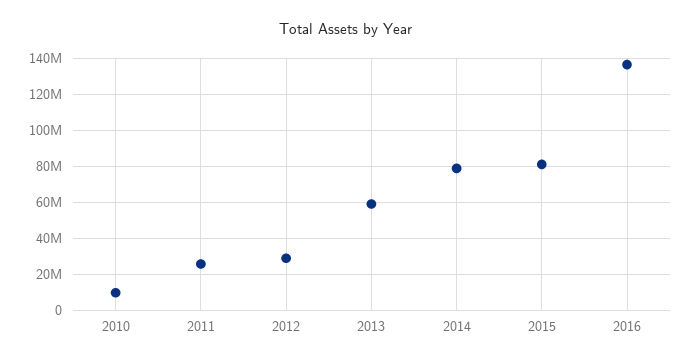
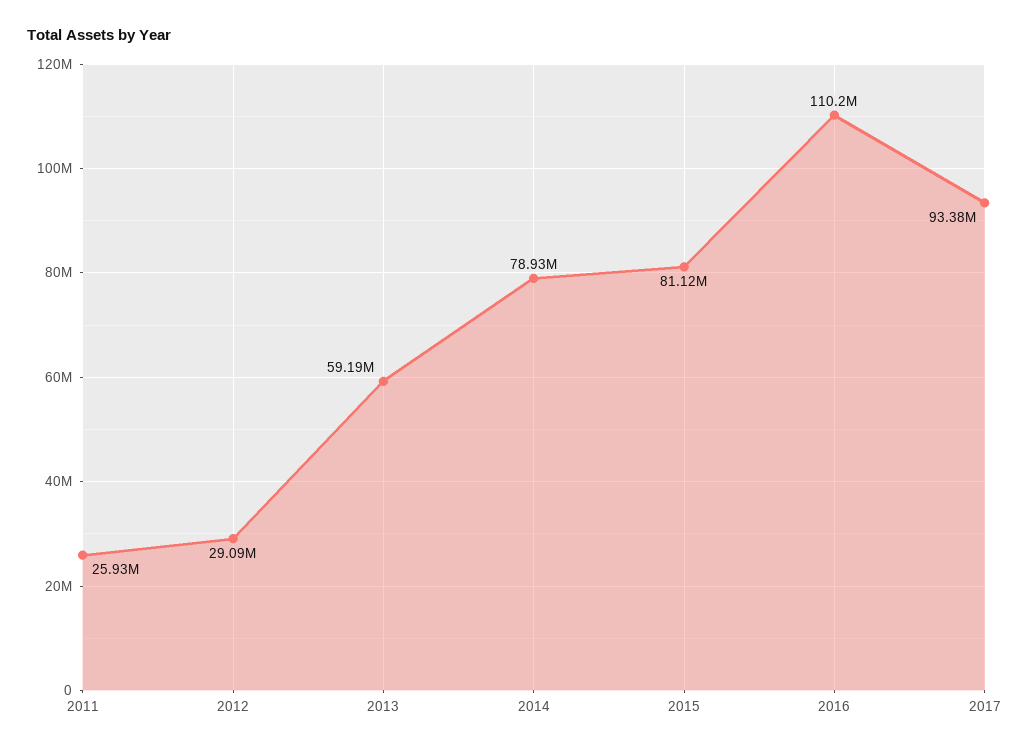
2010: 10000000 -> none
2016: 135000000 -> 110200000
2017: none -> 93380000

